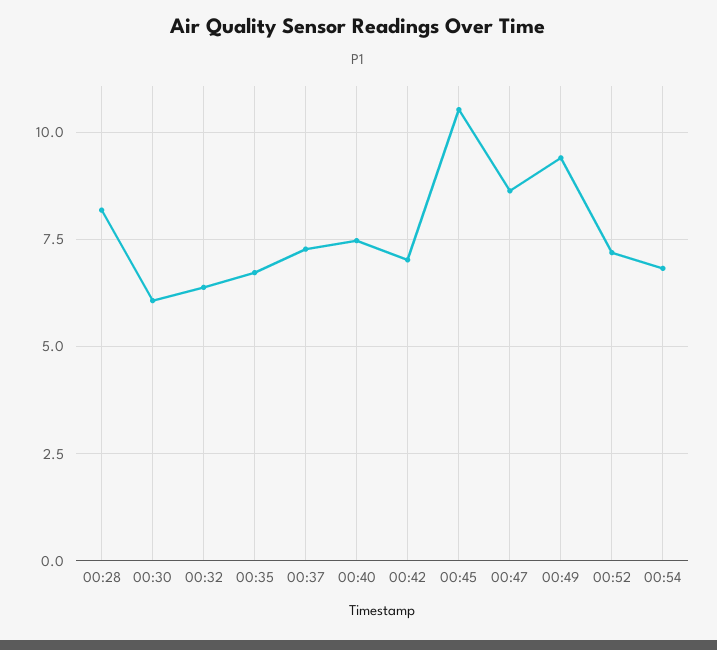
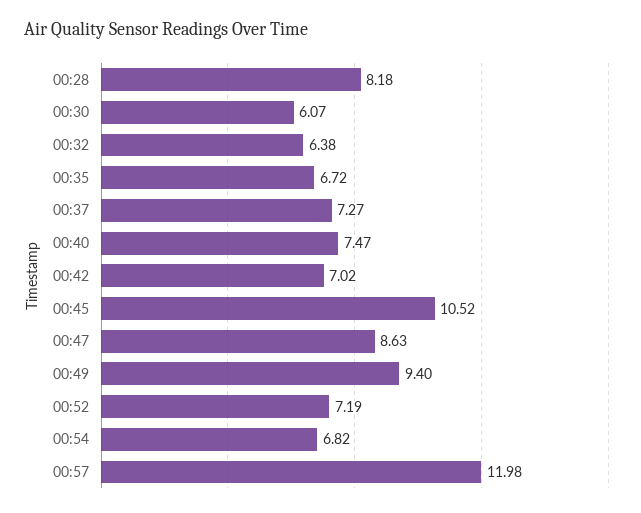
00:57: none -> 11.98

